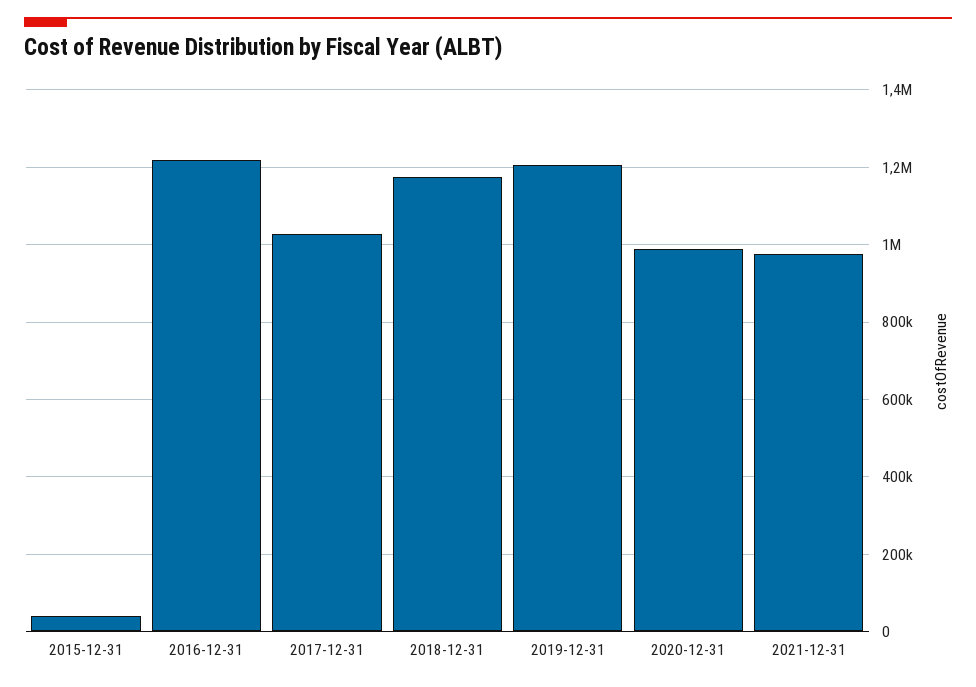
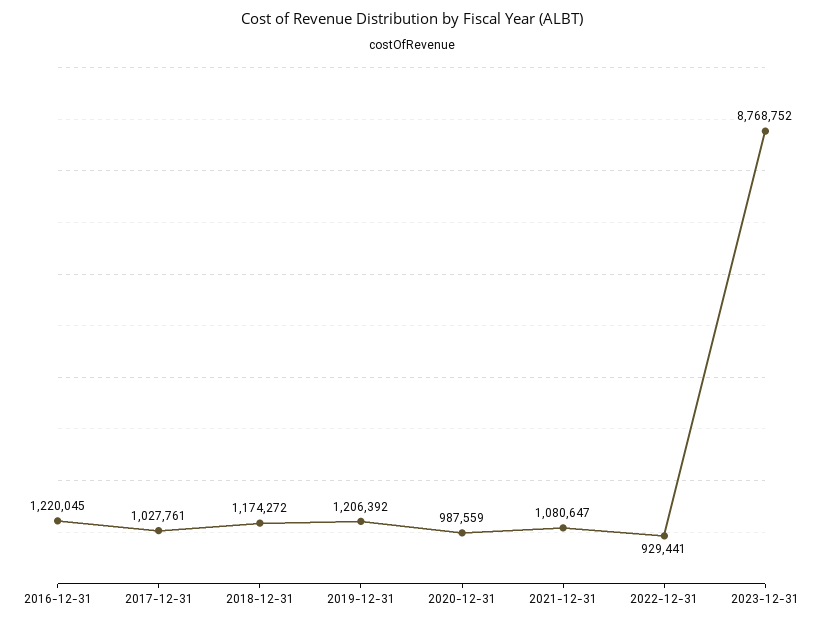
2015-12-31: 40000 -> none
2021-12-31: 980000 -> 1080647
2022-12-31: none -> 929441
2023-12-31: none -> 8768752

